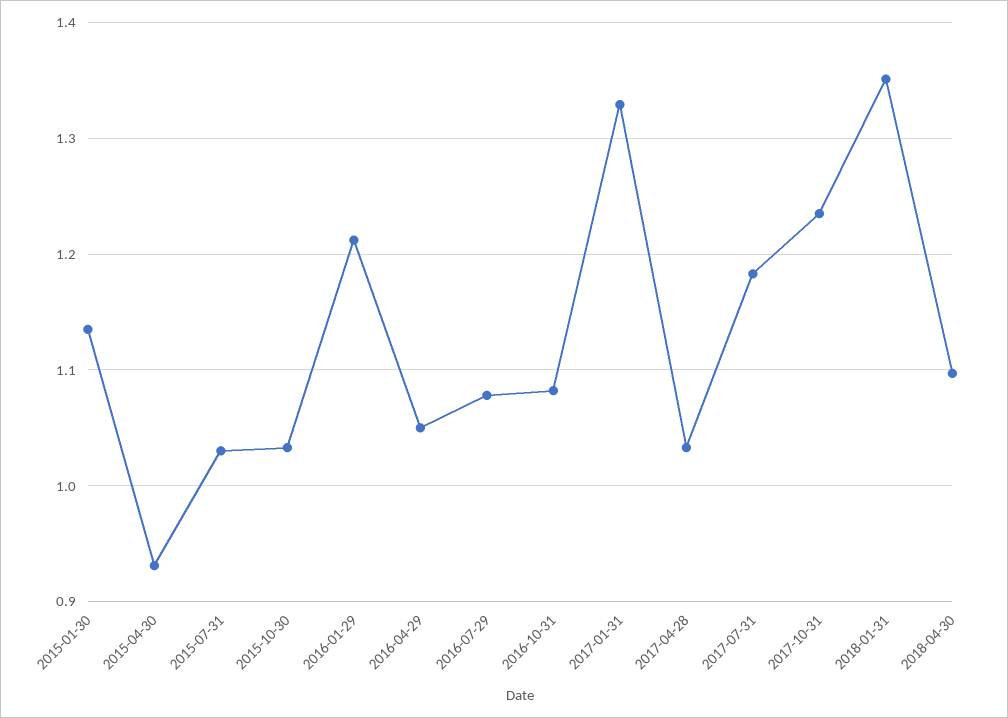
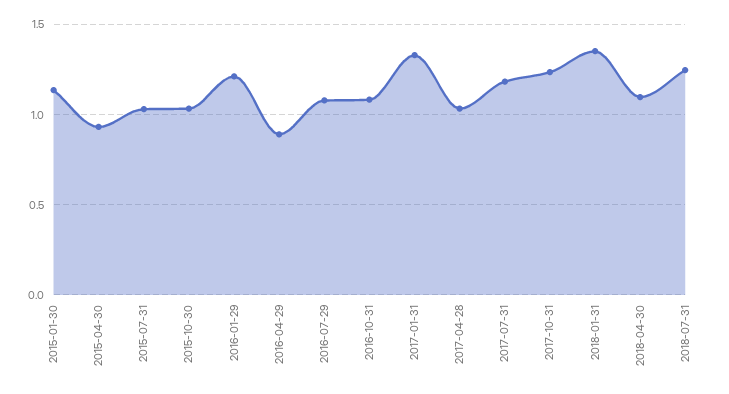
2016-04-29: 1.05 -> 0.9
2018-07-31: none -> 1.25

